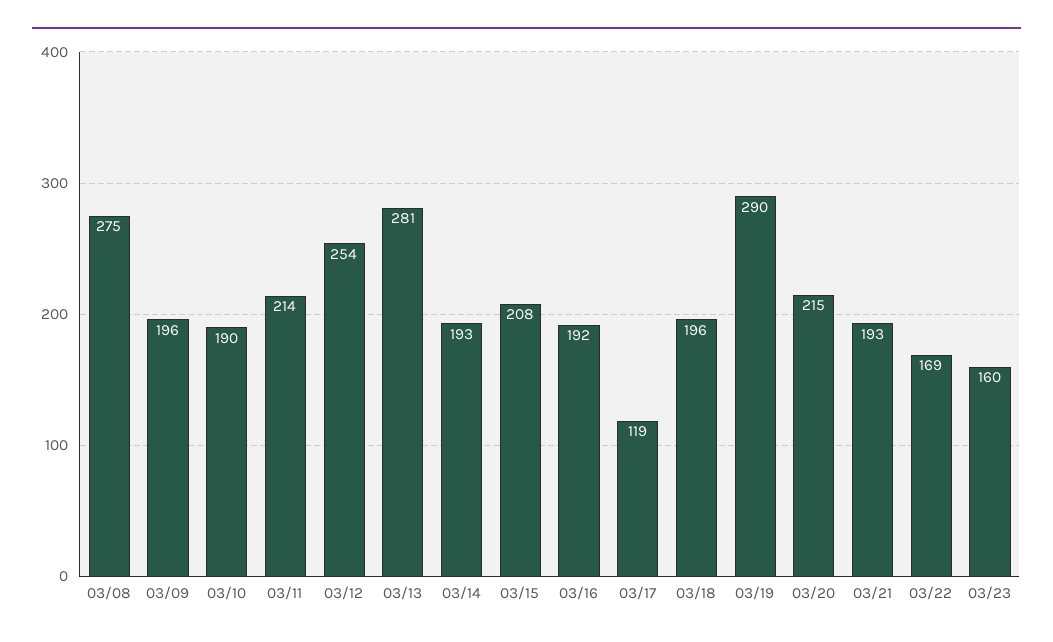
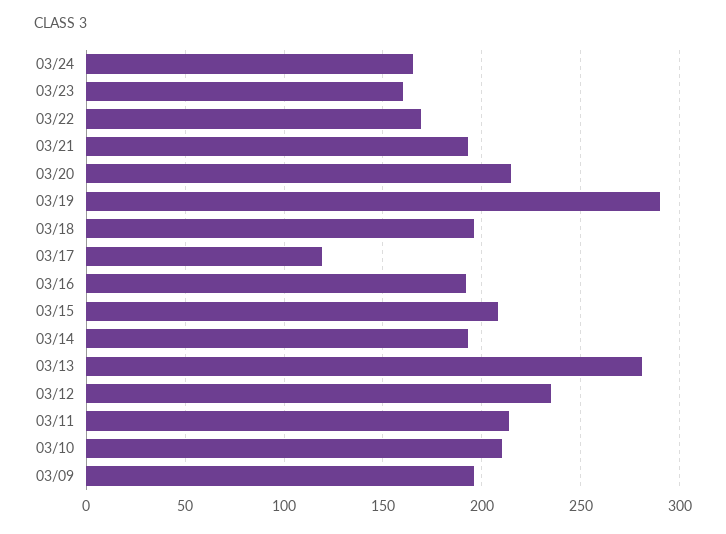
03/08: 275 -> none
03/10: 190 -> 210
03/12: 254 -> 235
03/24: none -> 165

